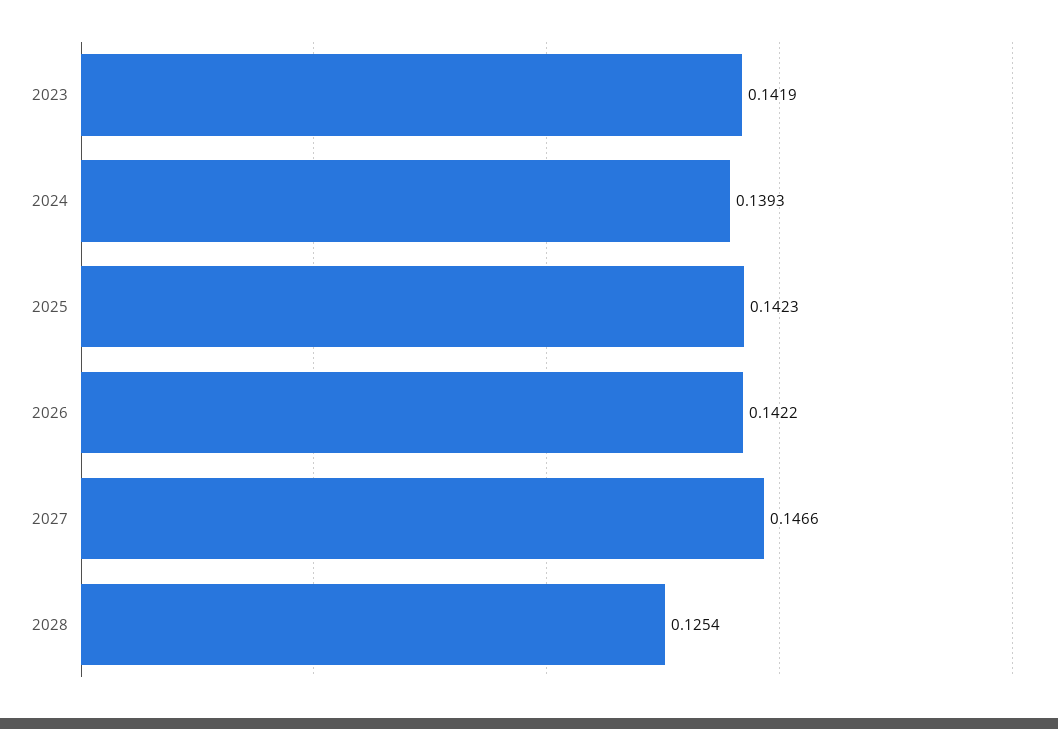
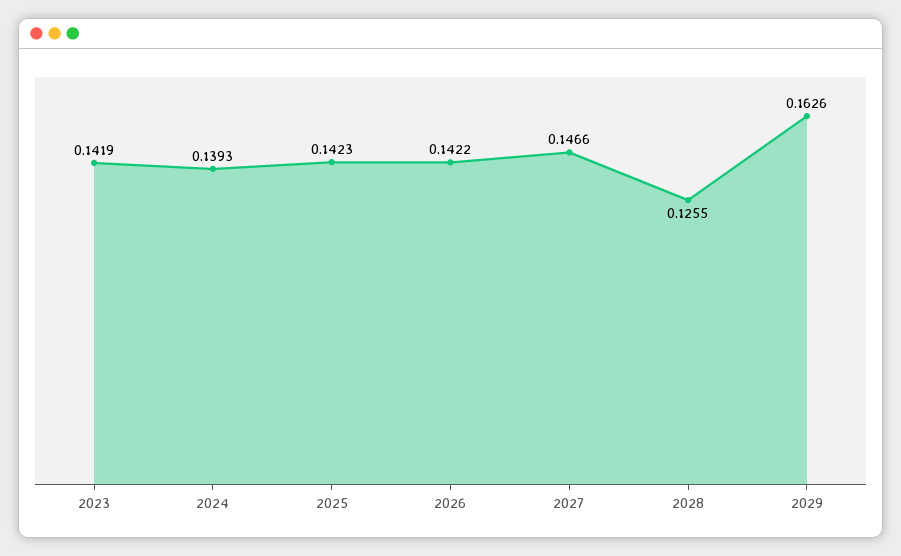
2028: 0.1254 -> 0.1255
2029: none -> 0.1626

